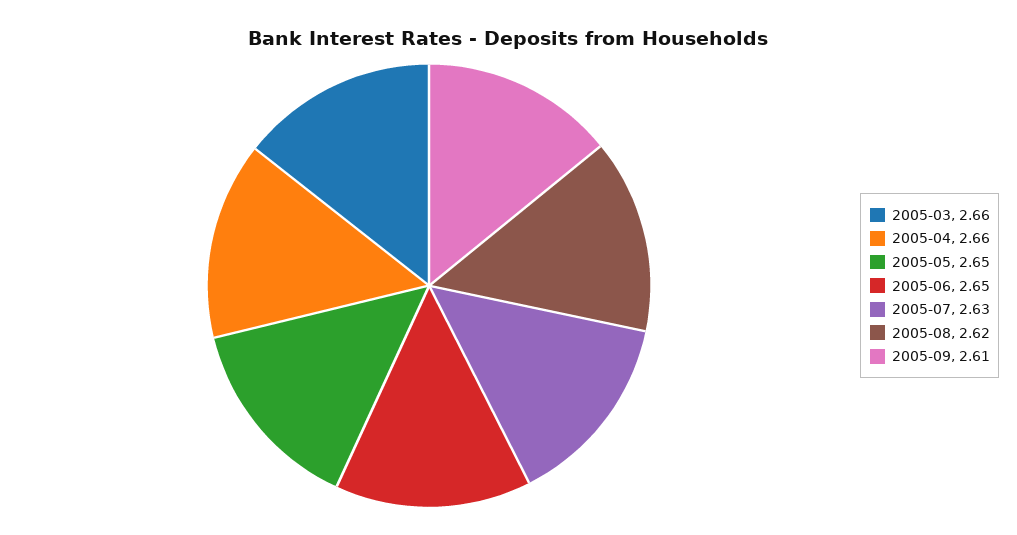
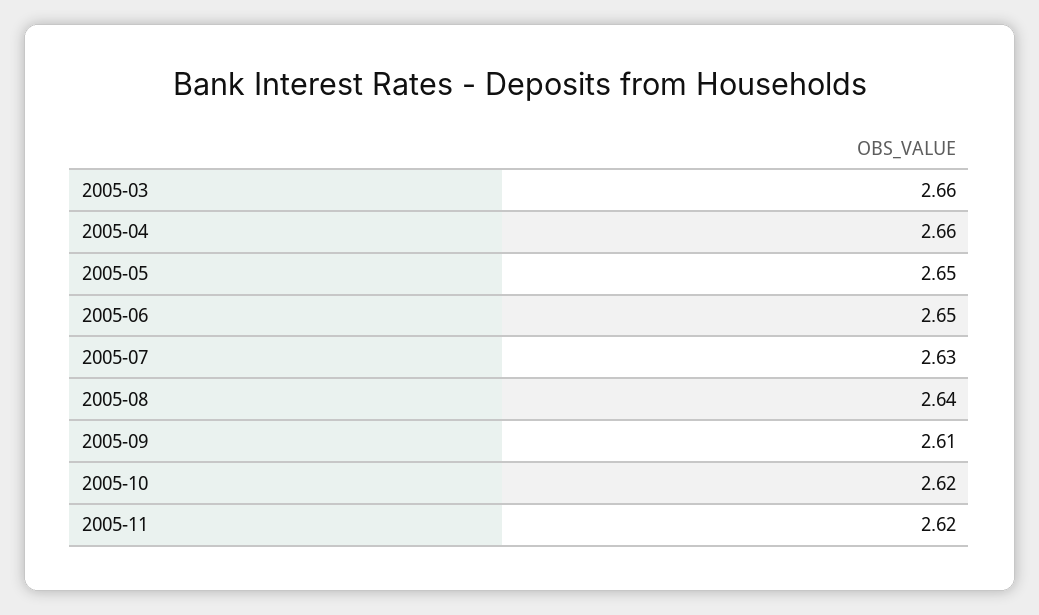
2005-08: 2.62 -> 2.64
2005-10: none -> 2.62
2005-11: none -> 2.62

